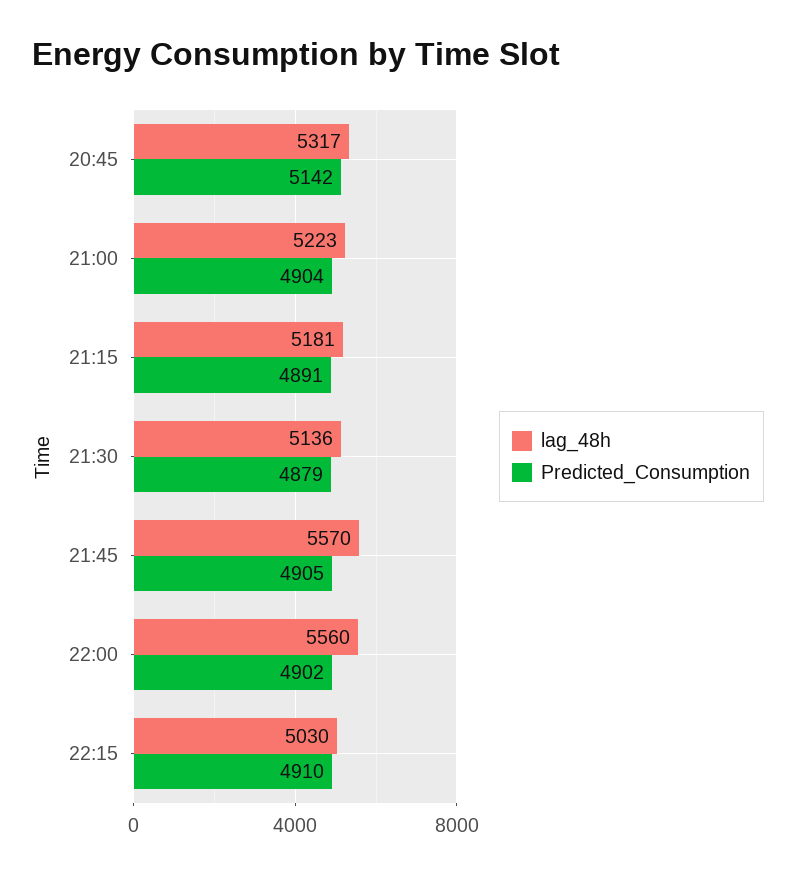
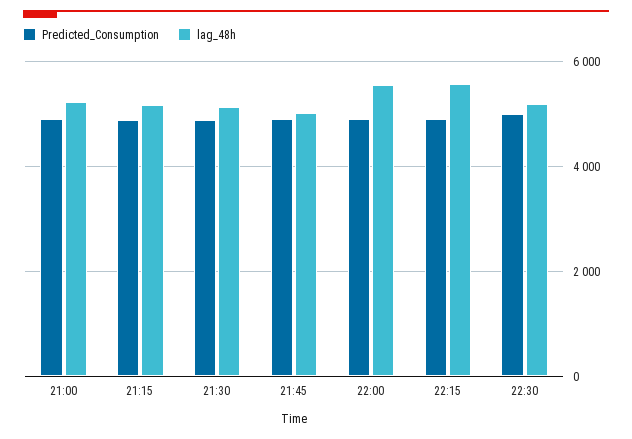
lag_48h, 20:45: 5317 -> none
Predicted_Consumption, 20:45: 5142 -> none
lag_48h, 21:45: 5570 -> 5000
lag_48h, 22:15: 5030 -> 5600
Predicted_Consumption, 22:30: none -> 5000
lag_48h, 22:30: none -> 5200

